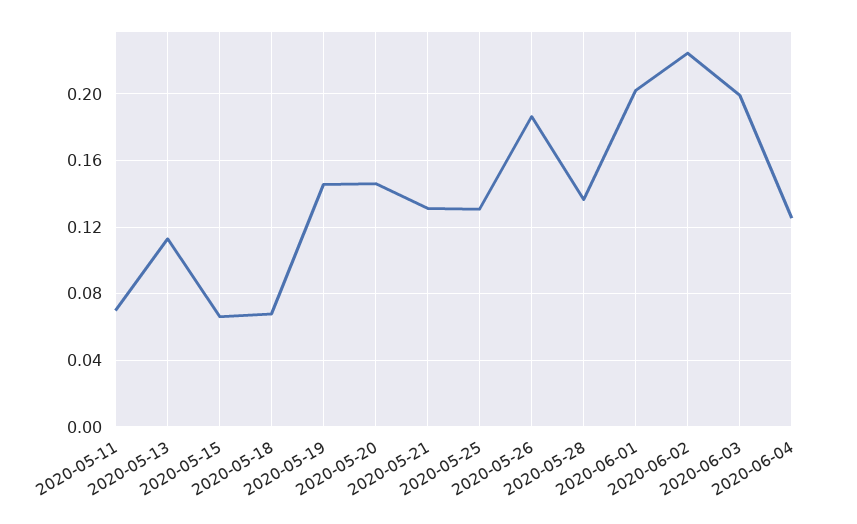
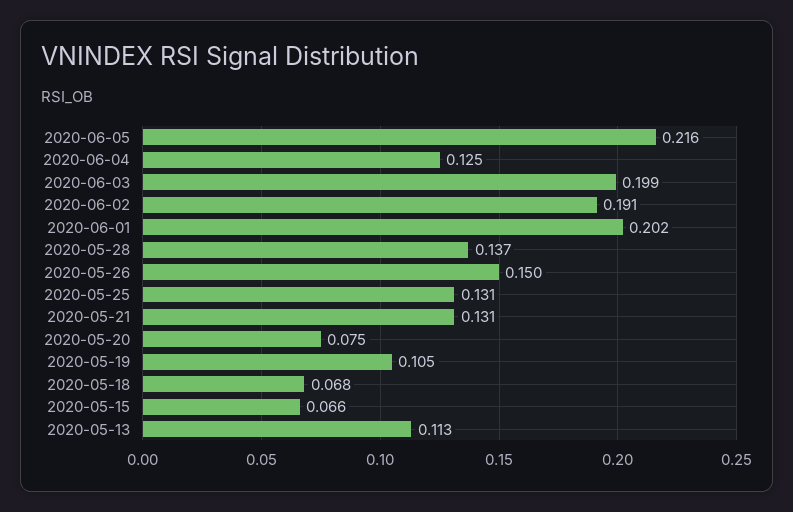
2020-05-11: 0.07 -> none
2020-05-19: 0.145 -> 0.105
2020-05-20: 0.145 -> 0.075
2020-05-26: 0.185 -> 0.15
2020-06-02: 0.225 -> 0.191
2020-06-05: none -> 0.216

